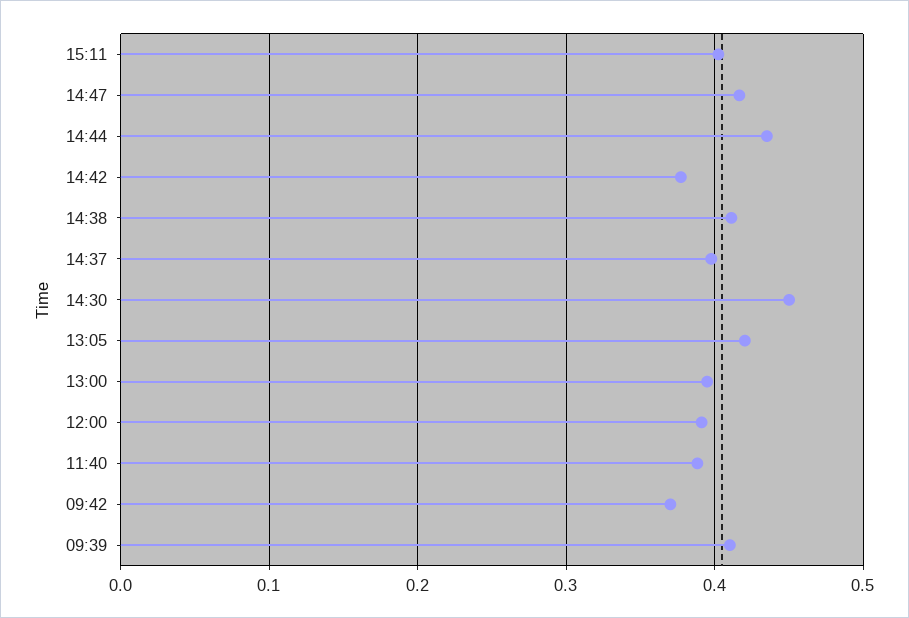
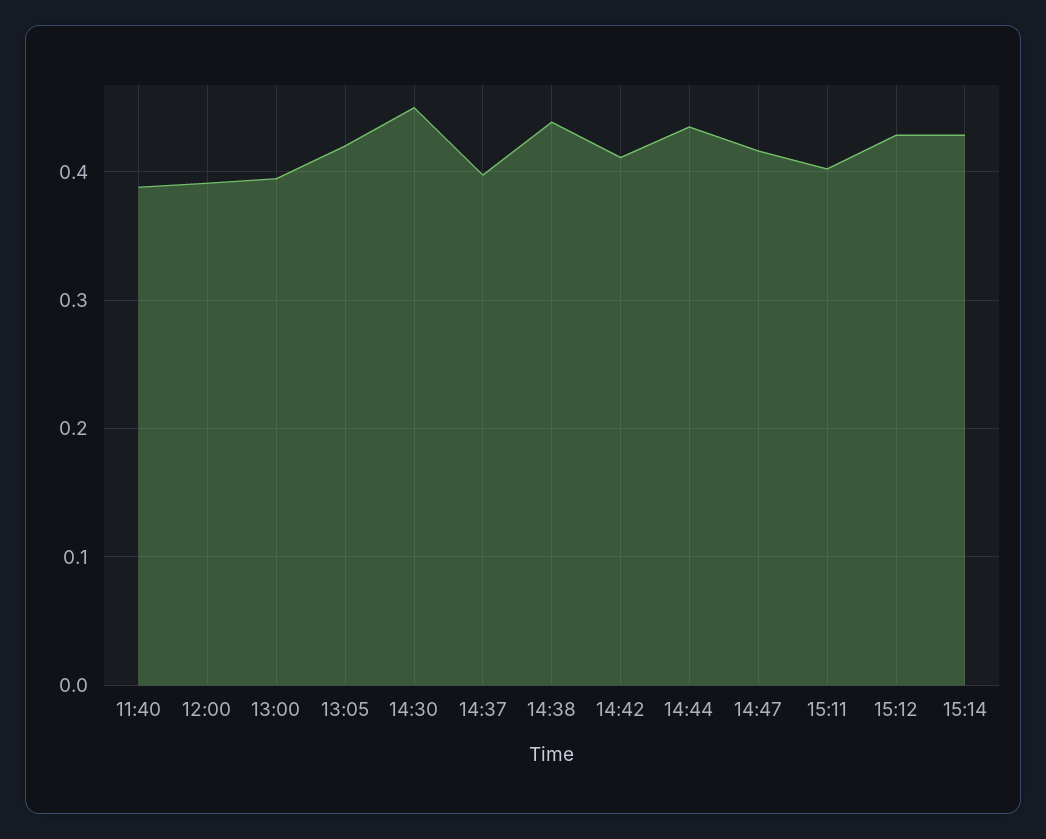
14:42: 0.38 -> 0.41
14:38: 0.41 -> 0.44
09:42: 0.37 -> none
09:39: 0.41 -> none
15:12: none -> 0.43
15:14: none -> 0.43

